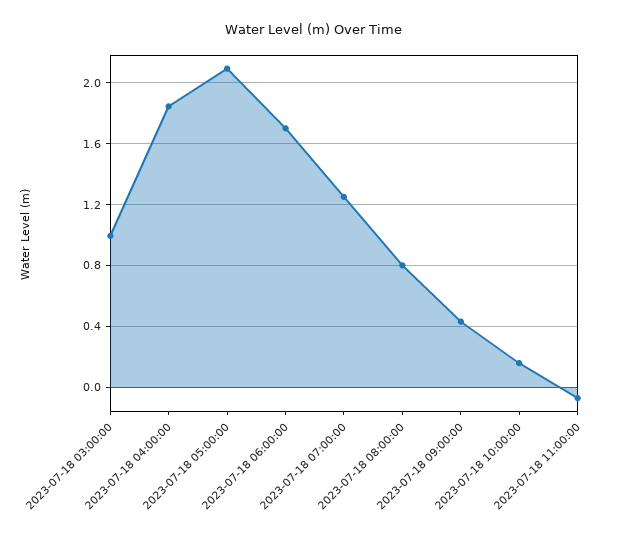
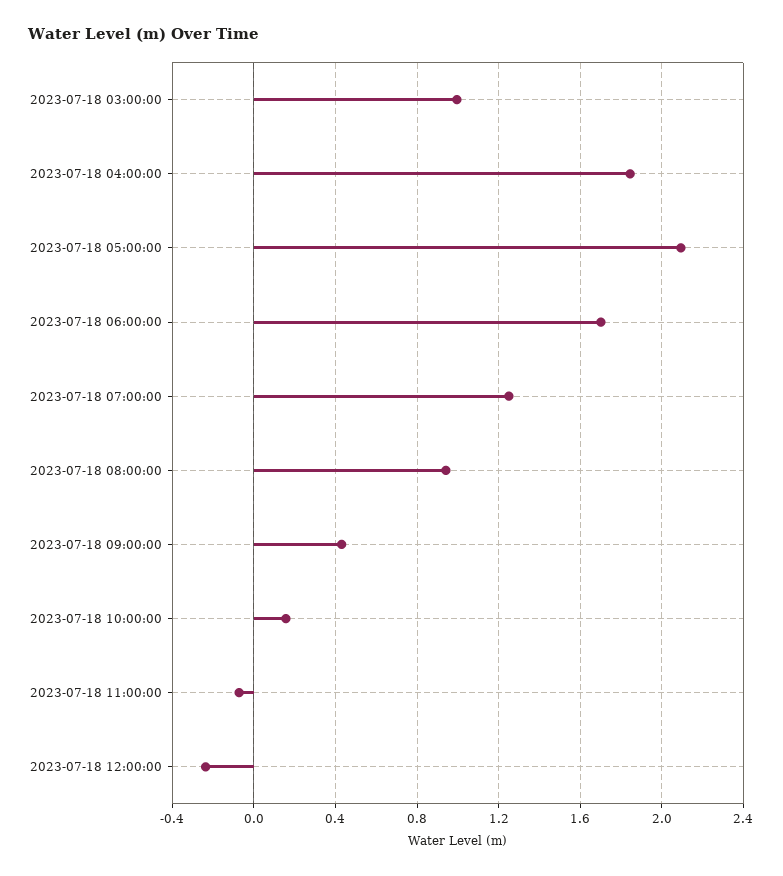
2023-07-18 08:00:00: 0.8 -> 0.95
2023-07-18 12:00:00: none -> -0.25

